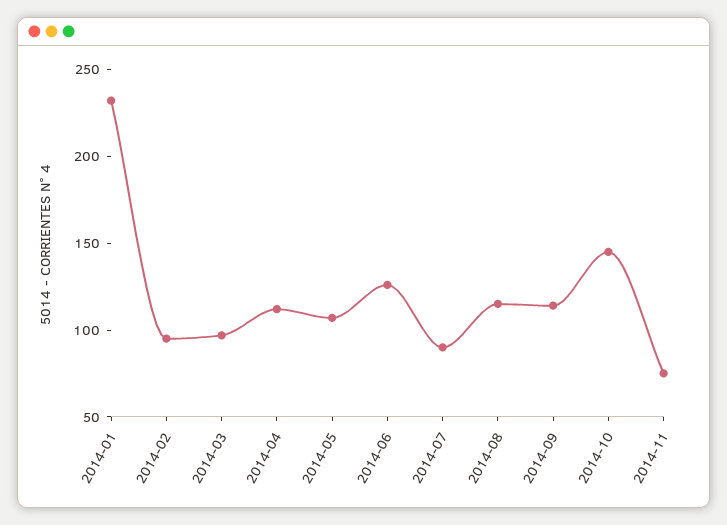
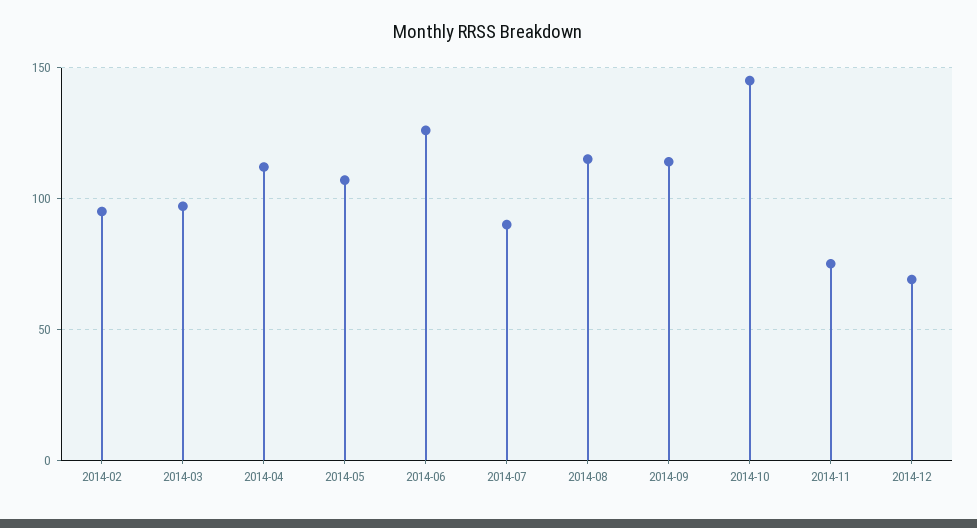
2014-01: 230 -> none
2014-12: none -> 70

